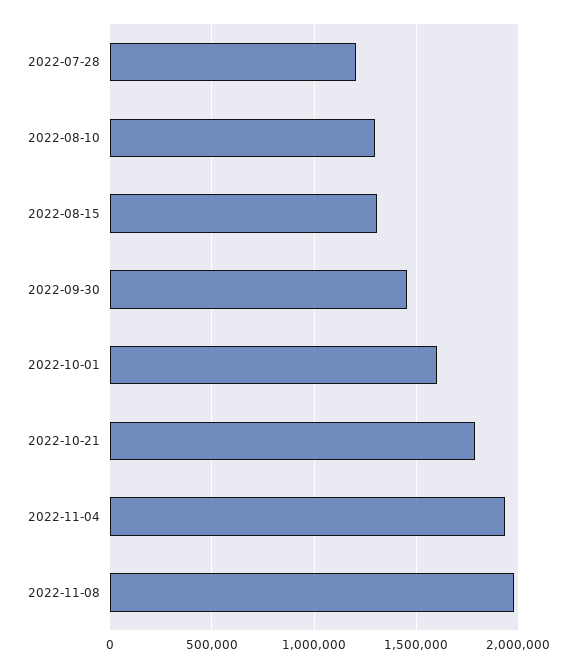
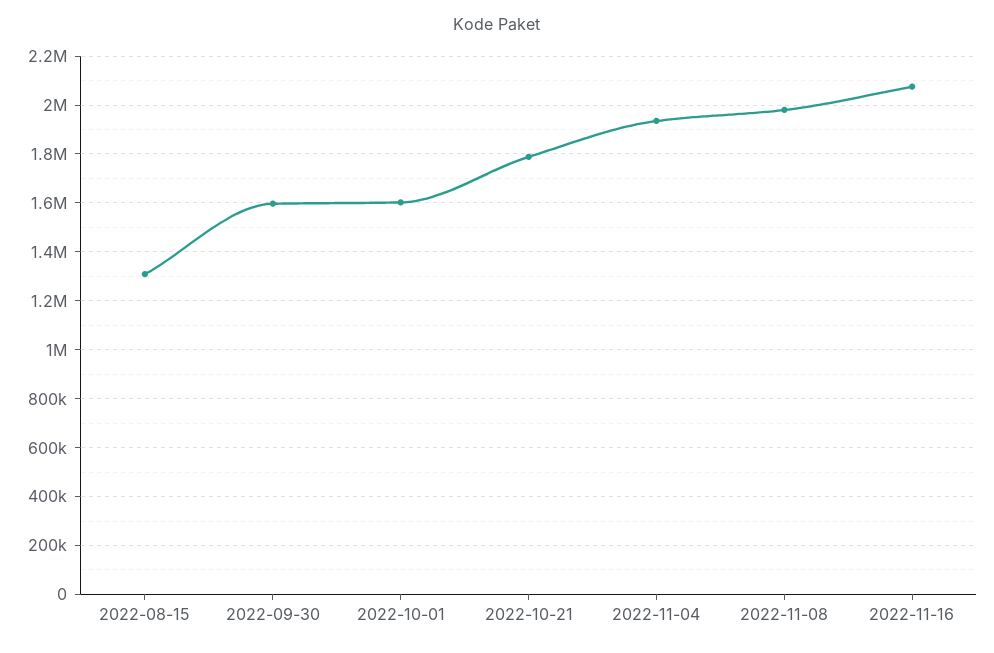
2022-07-28: 1200000 -> none
2022-08-10: 1300000 -> none
2022-09-30: 1450000 -> 1600000
2022-11-16: none -> 2075000

